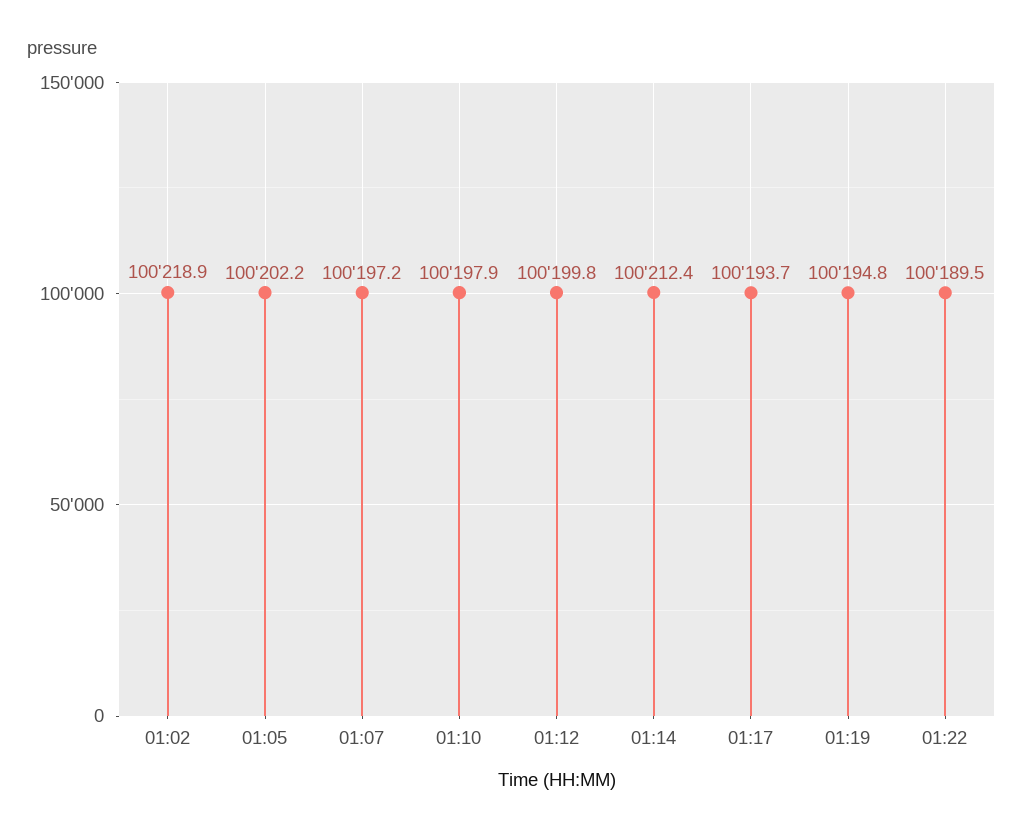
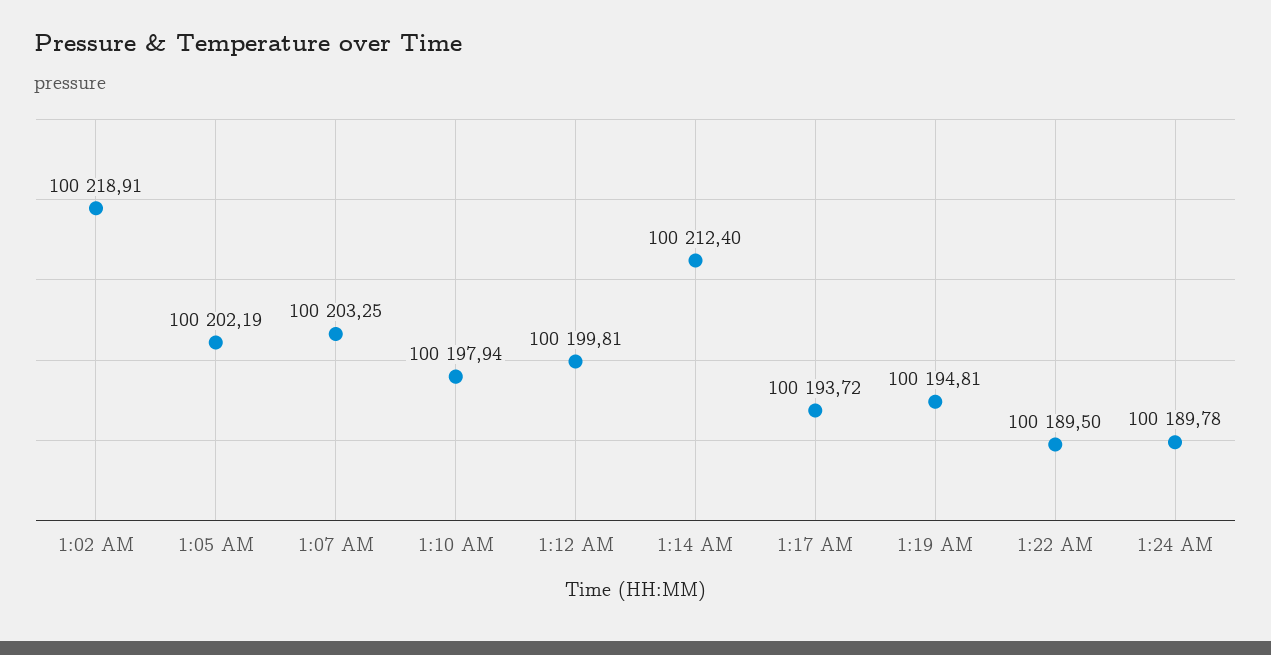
01:07: 100197.2 -> 100203.25
1:24 AM: none -> 100189.78

